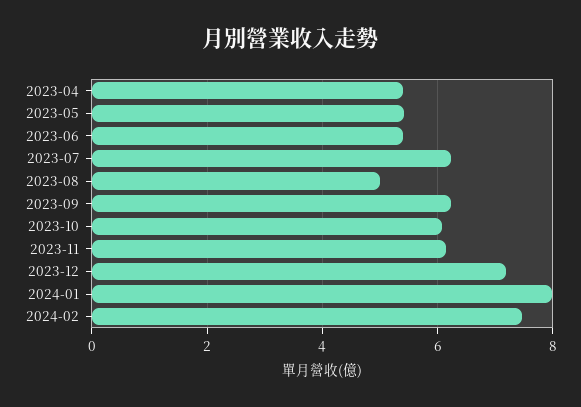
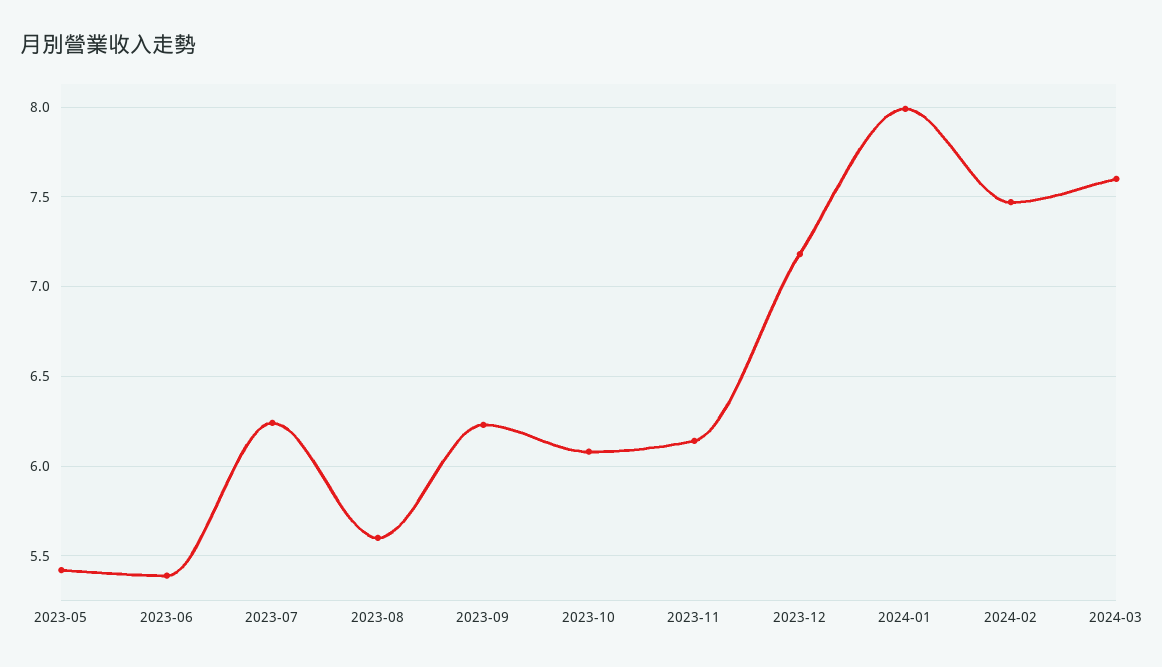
2023-04: 5.4 -> none
2023-08: 5 -> 5.6
2024-03: none -> 7.6

